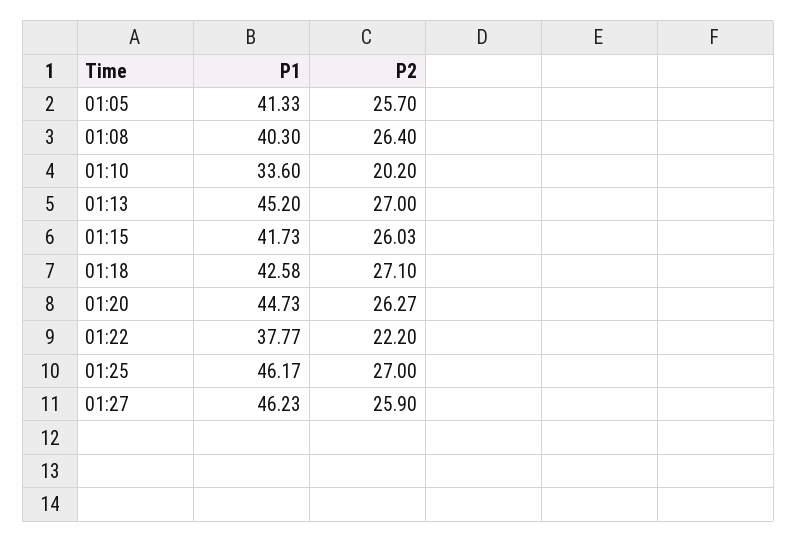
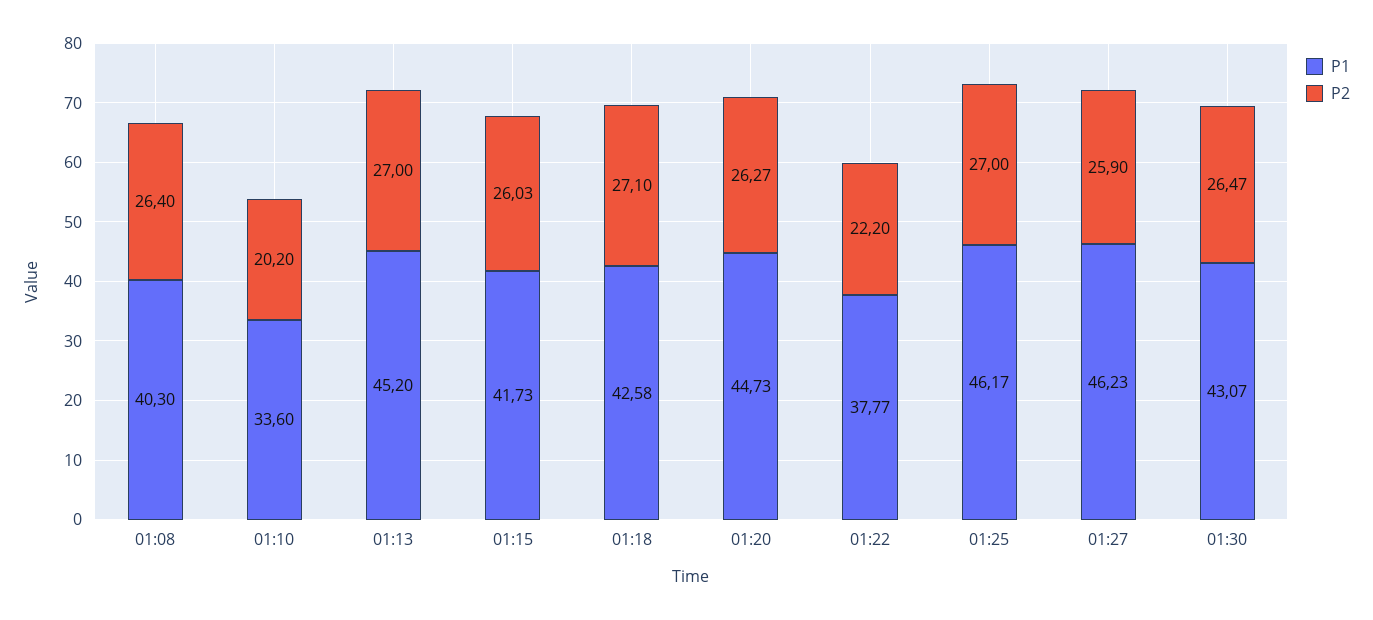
P1, 01:05: 41.33 -> none
P2, 01:05: 25.7 -> none
P1, 01:30: none -> 43.07
P2, 01:30: none -> 26.47

